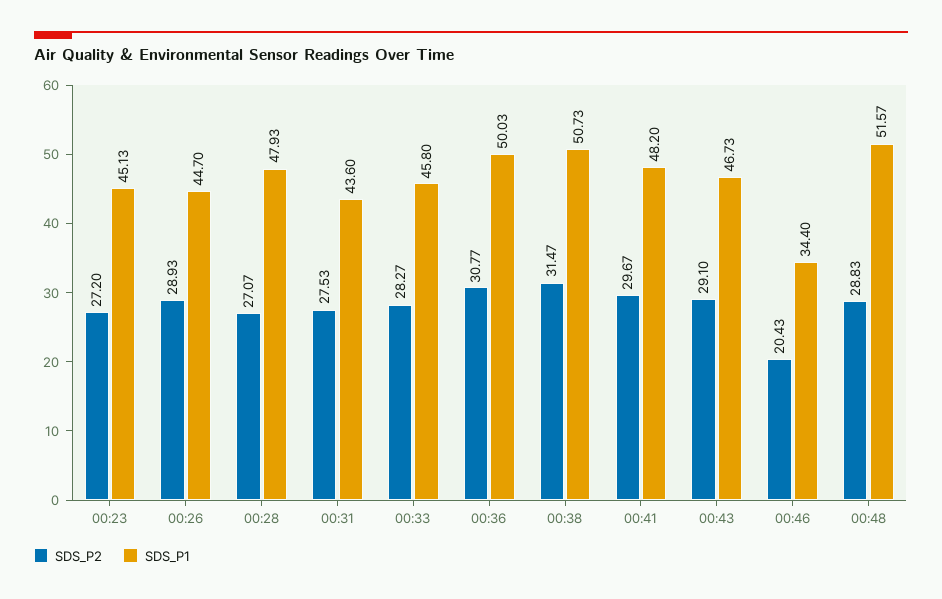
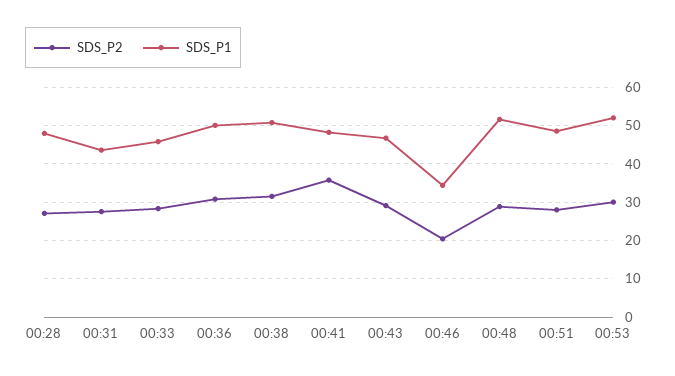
SDS_P2, 00:23: 27.2 -> none
SDS_P1, 00:23: 45.13 -> none
SDS_P2, 00:26: 28.93 -> none
SDS_P1, 00:26: 44.7 -> none
SDS_P2, 00:41: 29.67 -> 36
SDS_P2, 00:51: none -> 28
SDS_P1, 00:51: none -> 48
SDS_P2, 00:53: none -> 30
SDS_P1, 00:53: none -> 52

